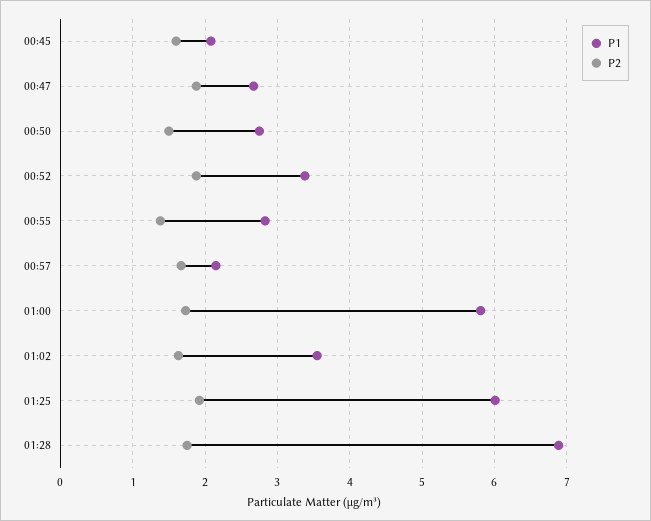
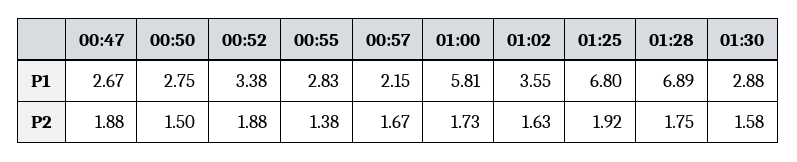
P1, 00:45: 2.1 -> none
P2, 00:45: 1.6 -> none
P1, 01:25: 6 -> 6.8
P1, 01:30: none -> 2.88
P2, 01:30: none -> 1.58

